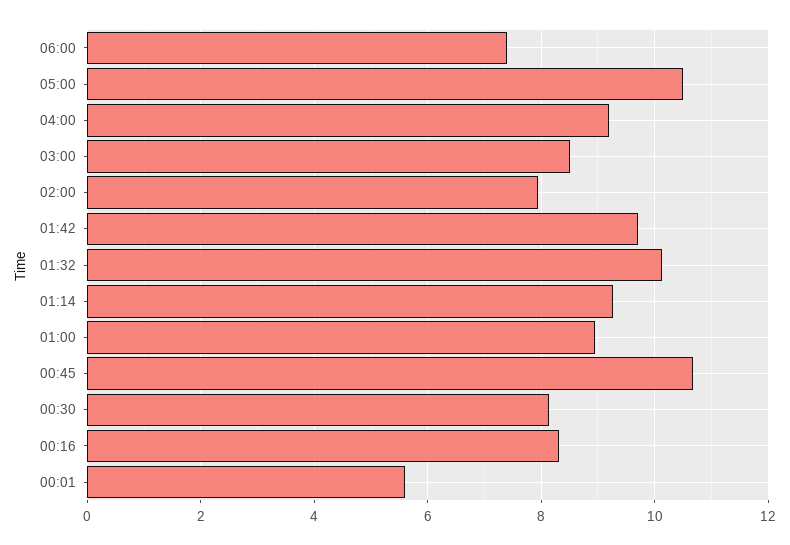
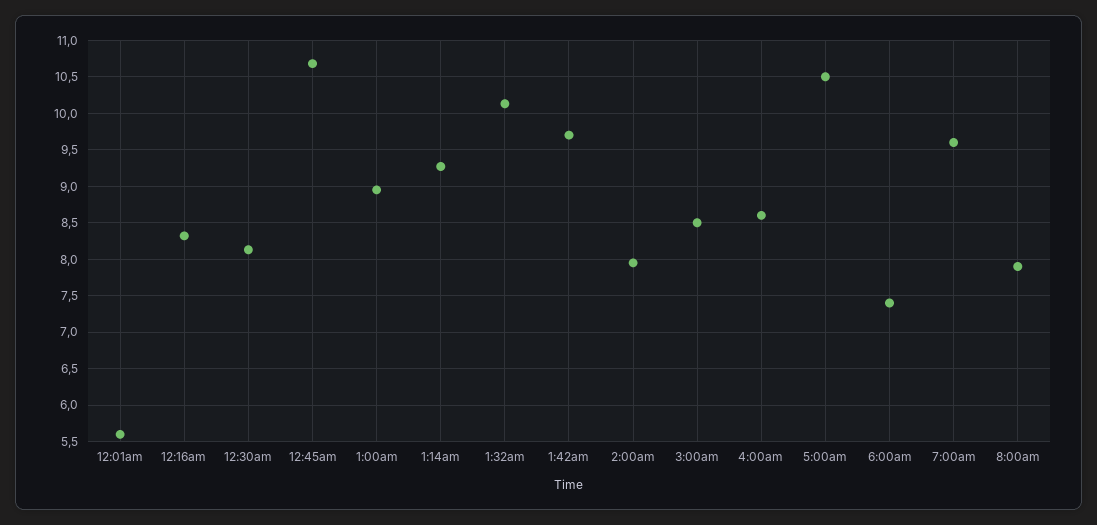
04:00: 9.2 -> 8.6
7:00am: none -> 9.6
8:00am: none -> 7.9

